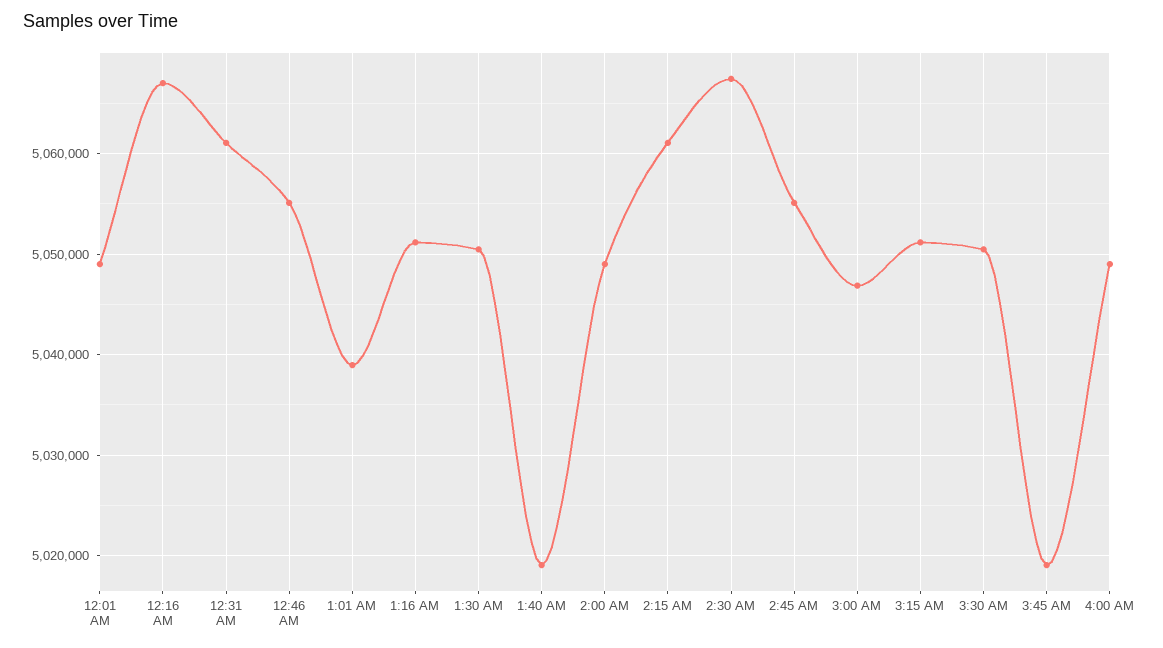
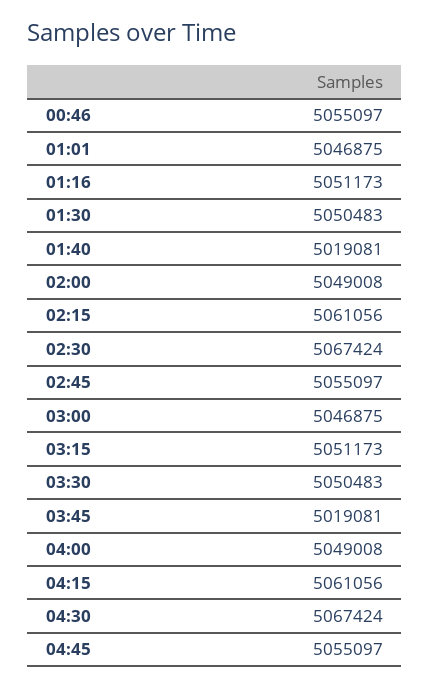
12:01 AM: 5049000 -> none
12:16 AM: 5067000 -> none
12:31 AM: 5061000 -> none
1:01 AM: 5039000 -> 5046875
04:15: none -> 5061056
04:30: none -> 5067424
04:45: none -> 5055097

